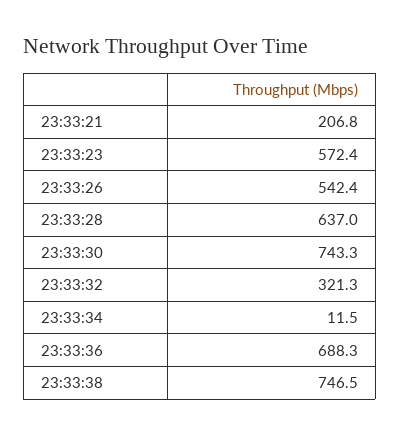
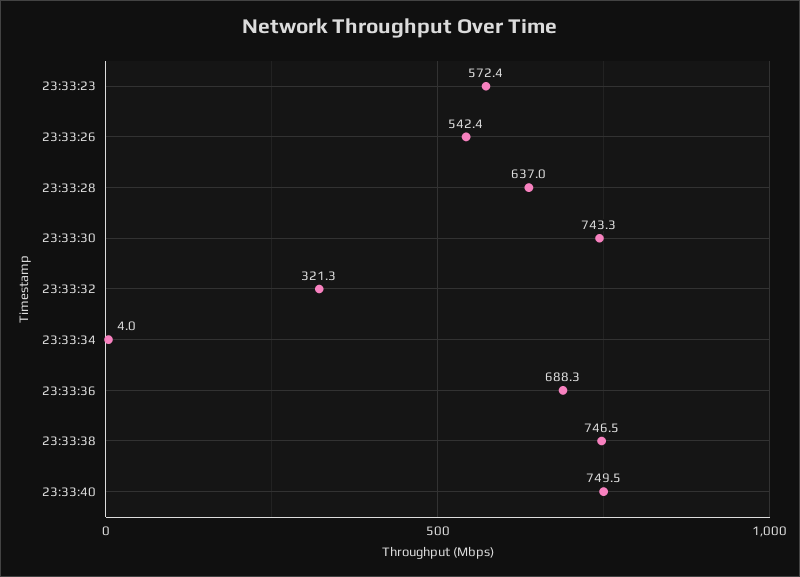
23:33:21: 206.8 -> none
23:33:34: 11.5 -> 4
23:33:40: none -> 749.5

